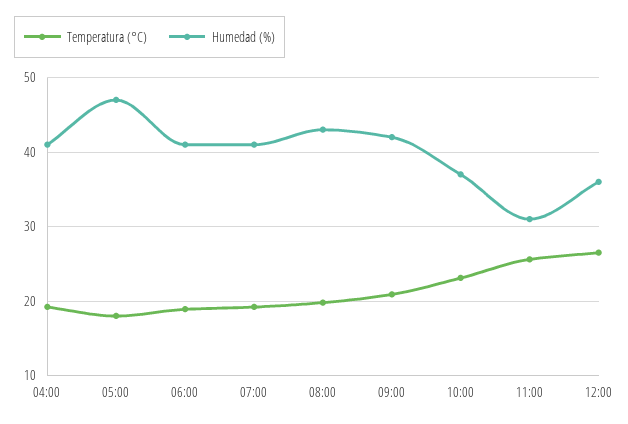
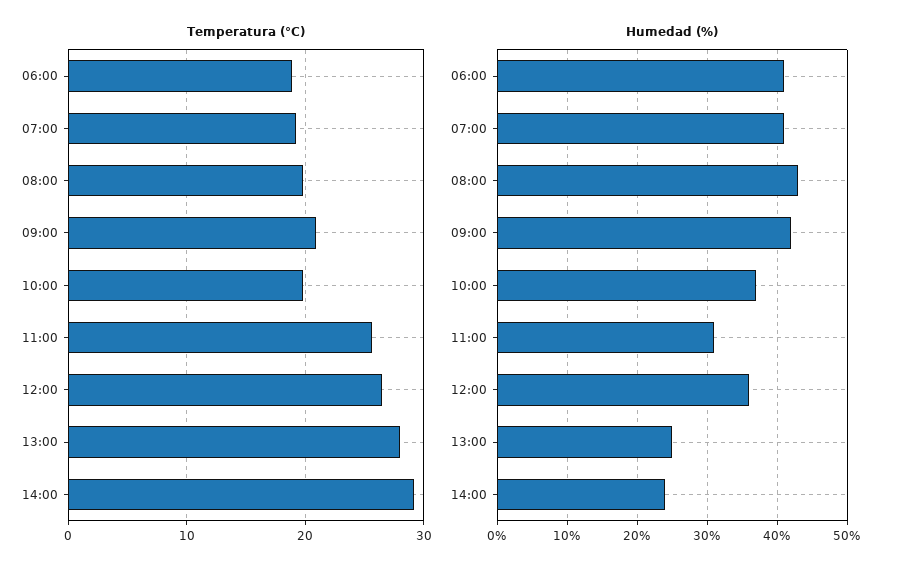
Temperatura (°C), 04:00: 19 -> none
Humedad (%), 04:00: 41 -> none
Temperatura (°C), 05:00: 18 -> none
Humedad (%), 05:00: 47 -> none
Temperatura (°C), 10:00: 23 -> 20
Temperatura (°C), 13:00: none -> 28
Temperatura (°C), 14:00: none -> 29
Humedad (%), 13:00: none -> 25
Humedad (%), 14:00: none -> 24

